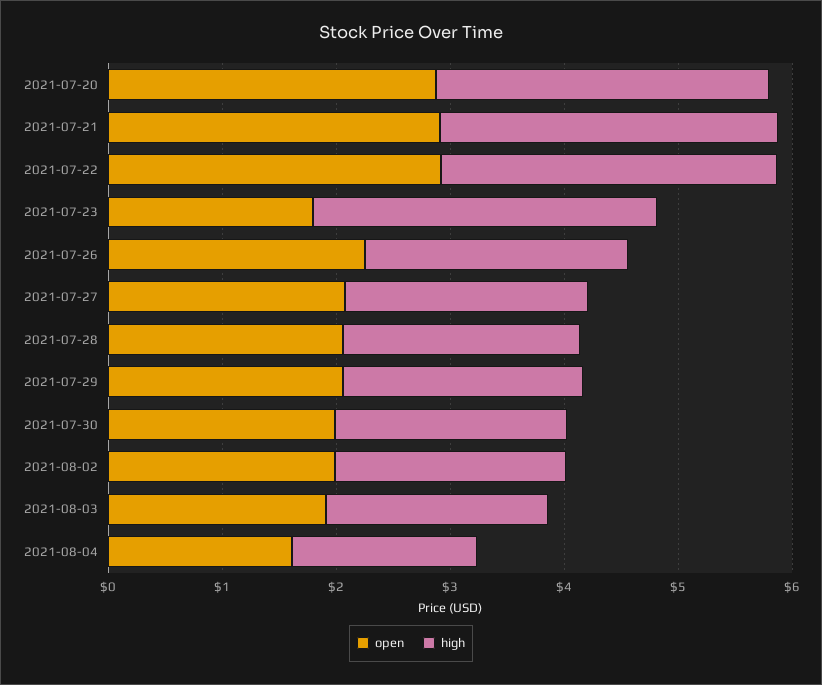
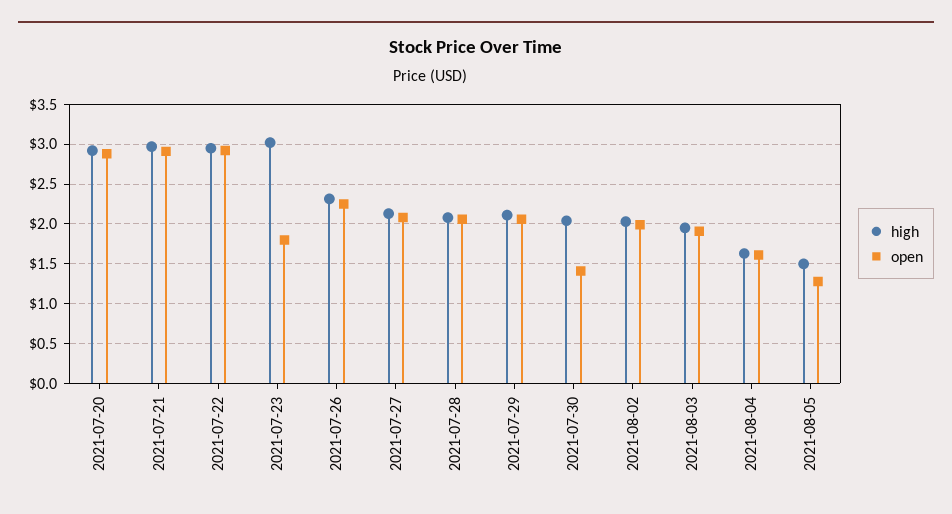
open, 2021-07-30: 2 -> 1.4
high, 2021-08-05: none -> 1.5
open, 2021-08-05: none -> 1.3

